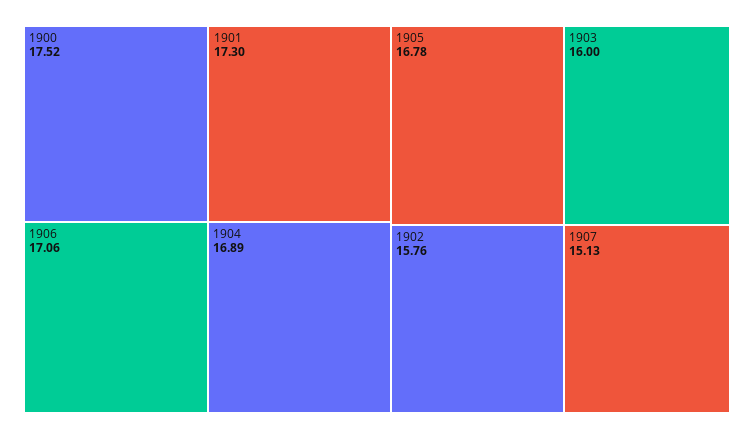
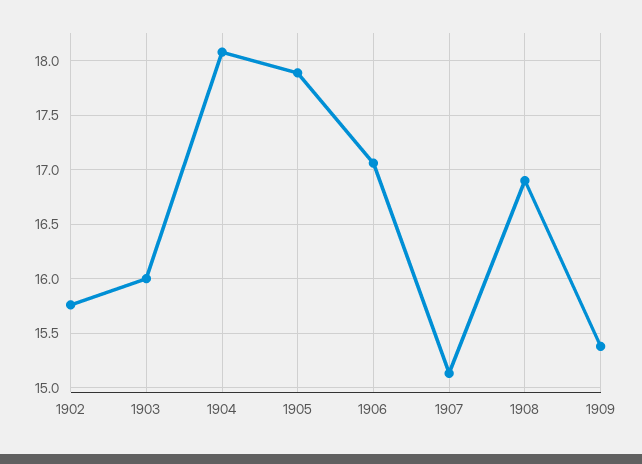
1900: 17.52 -> none
1901: 17.3 -> none
1904: 16.89 -> 18.1
1905: 16.78 -> 17.9
1908: none -> 16.9
1909: none -> 15.4

